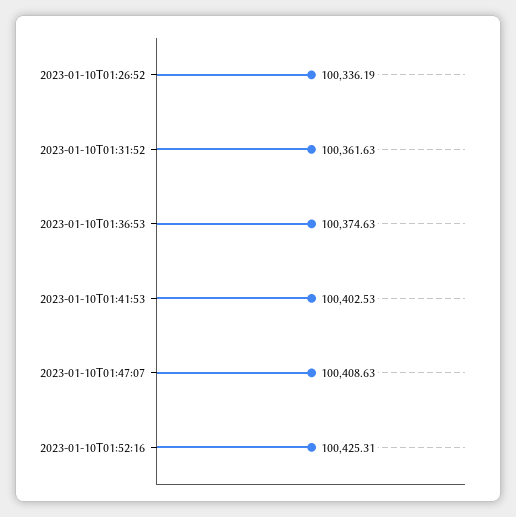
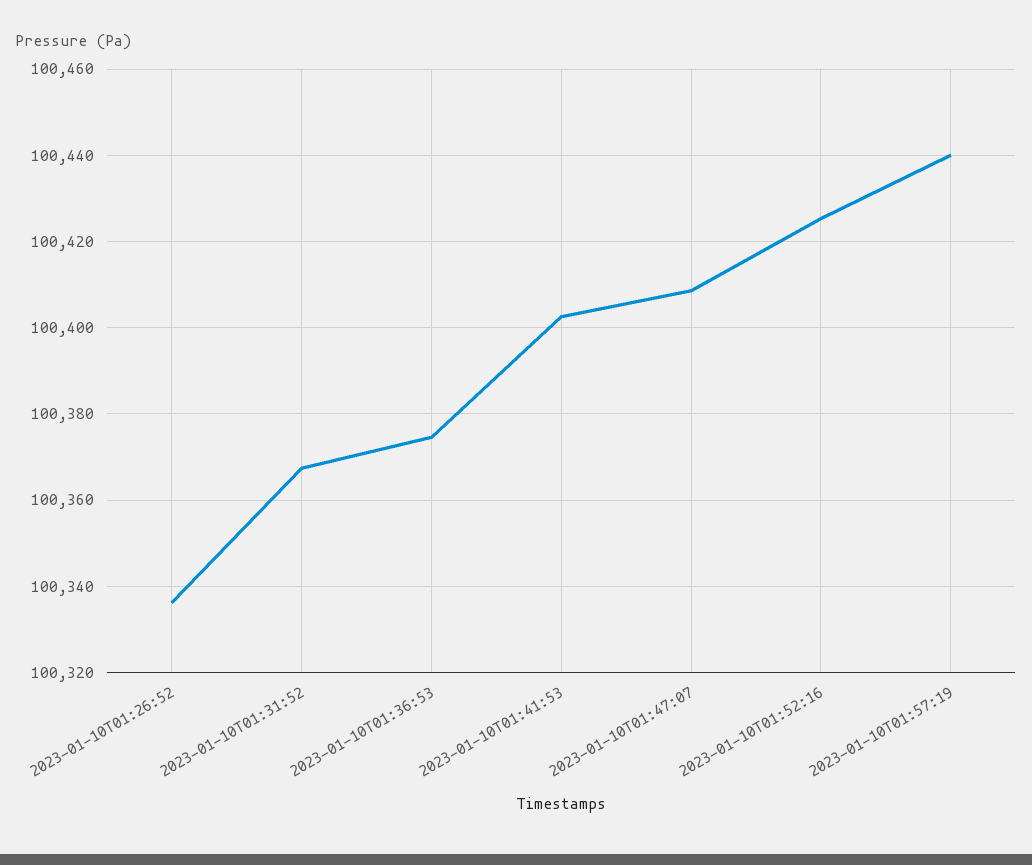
2023-01-10T01:31:52: 100361.63 -> 100368
2023-01-10T01:57:19: none -> 100440

